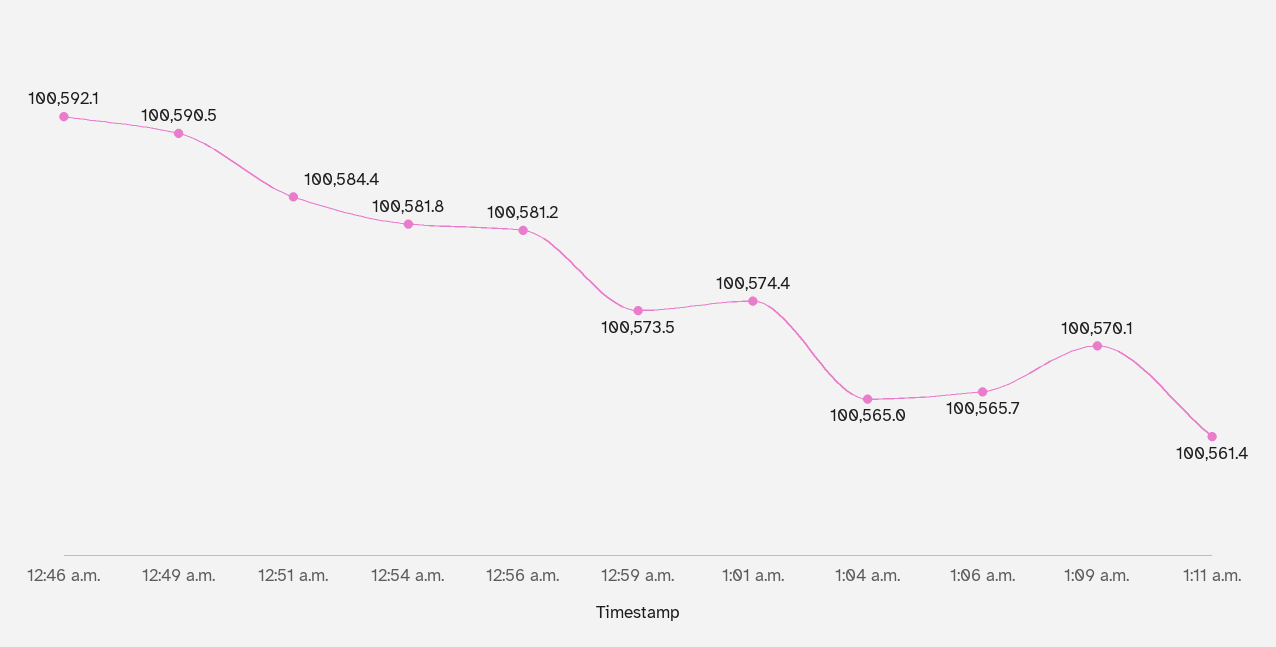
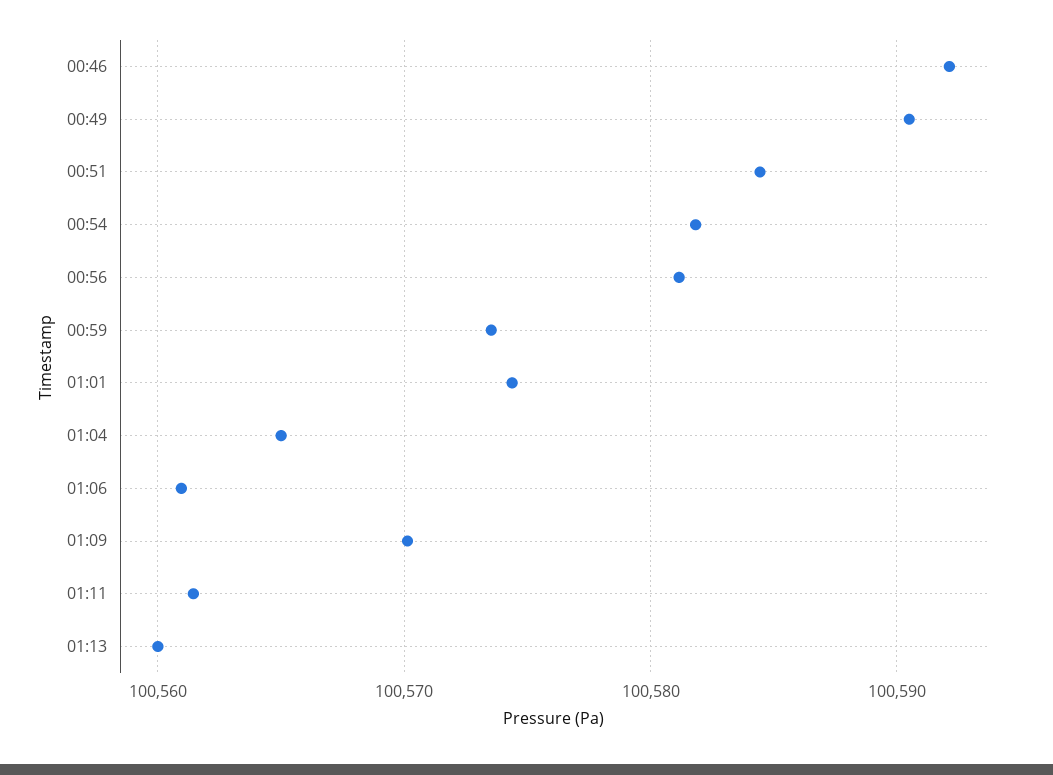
1:06 a.m.: 100565.7 -> 100561
01:13: none -> 100560

